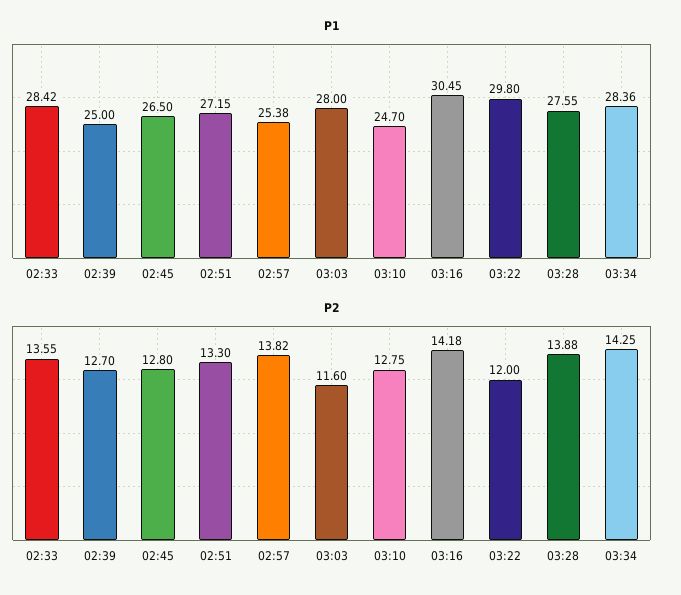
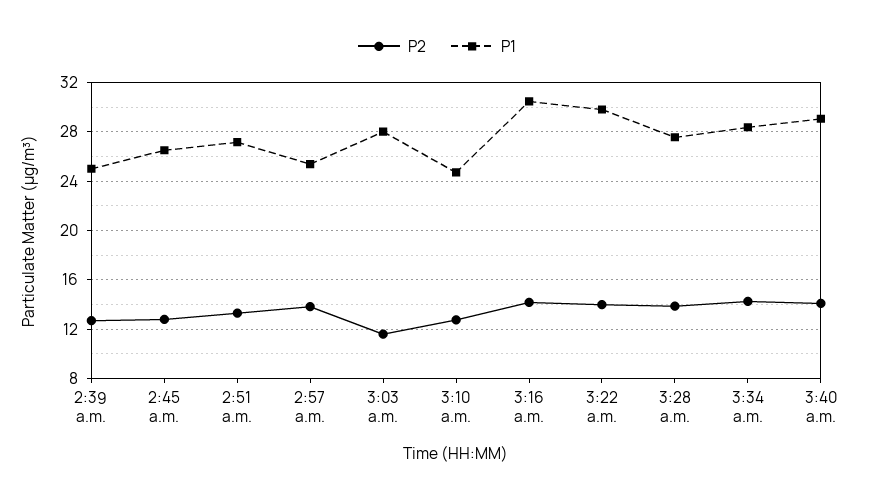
P1, 02:33: 28.42 -> none
P2, 02:33: 13.55 -> none
P2, 03:22: 12 -> 14
P2, 3:40 a.m.: none -> 14
P1, 3:40 a.m.: none -> 29

